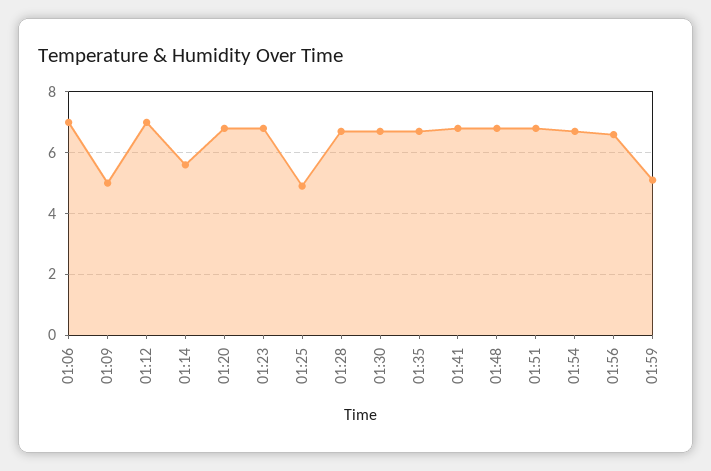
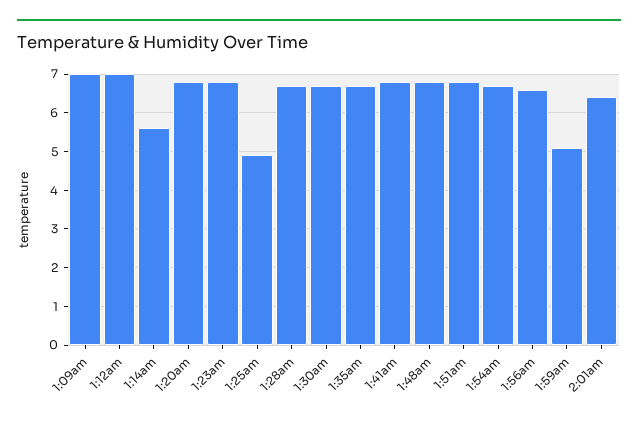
01:06: 7 -> none
01:09: 5 -> 7
2:01am: none -> 6.5

